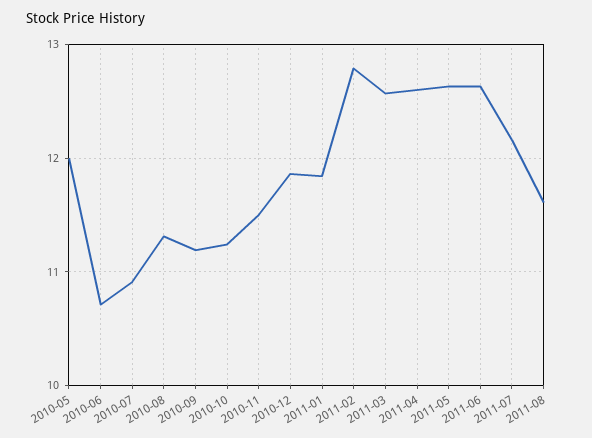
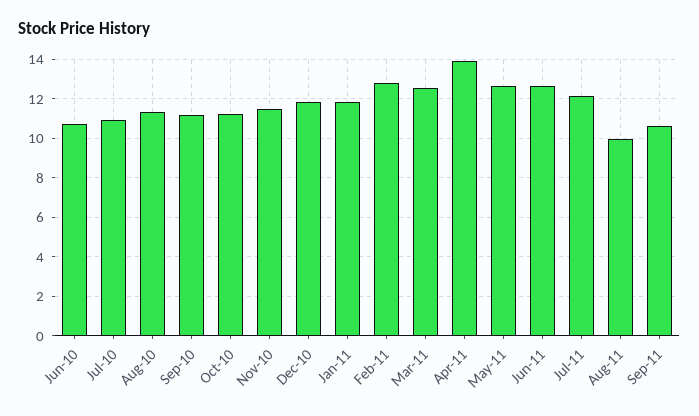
2010-05: 12 -> none
2011-04: 12.6 -> 14
2011-08: 11.6 -> 10
Sep-11: none -> 10.5

